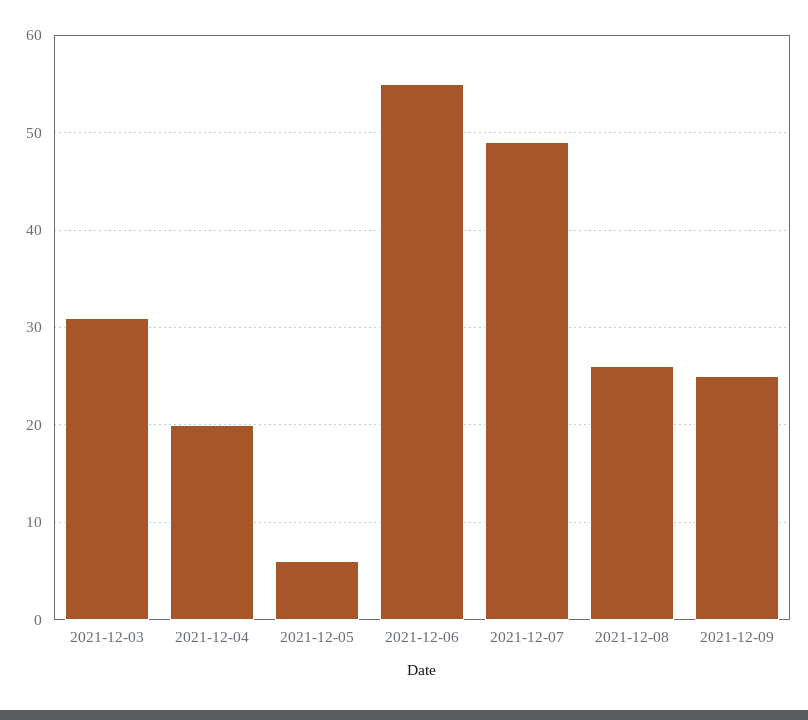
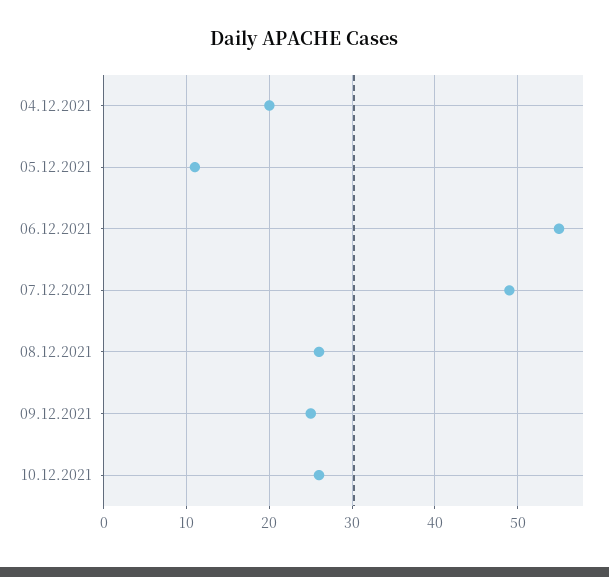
2021-12-03: 31 -> none
2021-12-05: 6 -> 11
10.12.2021: none -> 26

